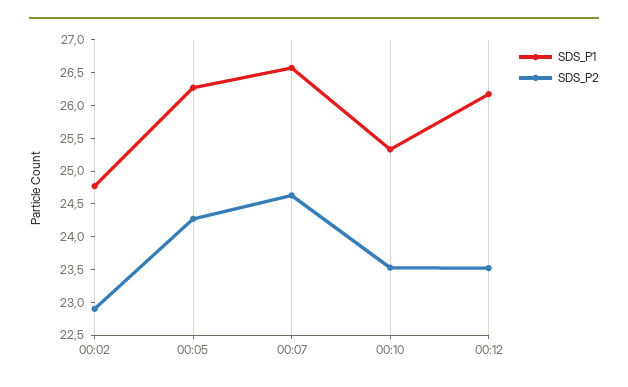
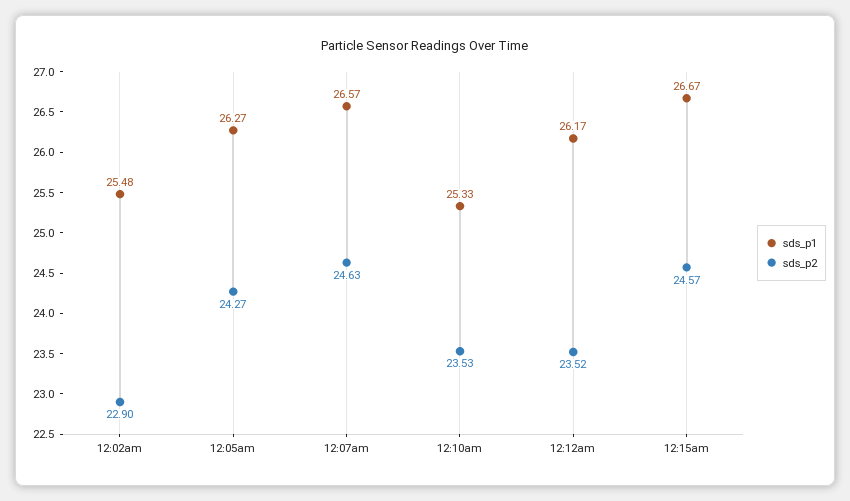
SDS_P1, 00:02: 24.75 -> 25.48
SDS_P1, 12:15am: none -> 26.67
SDS_P2, 12:15am: none -> 24.57

